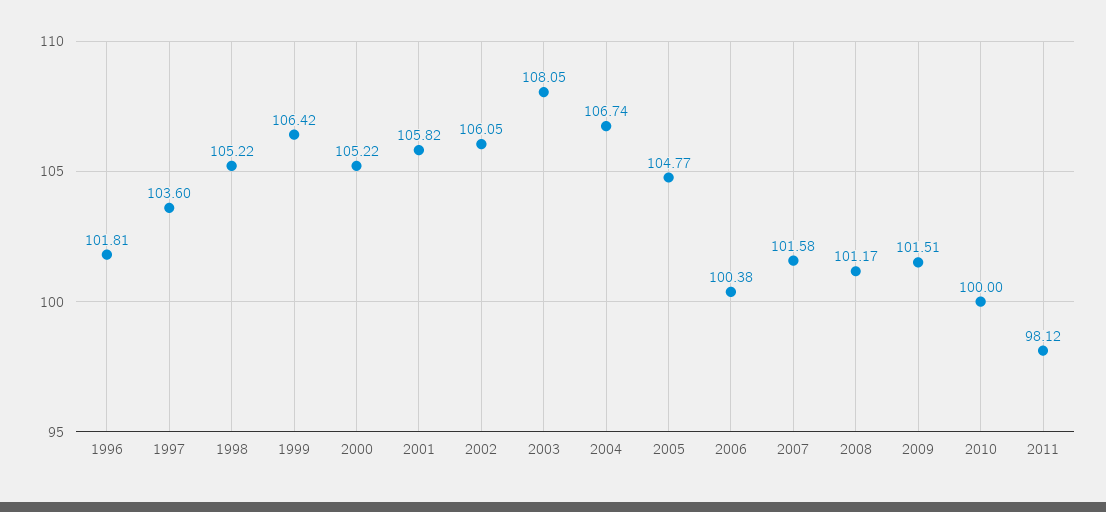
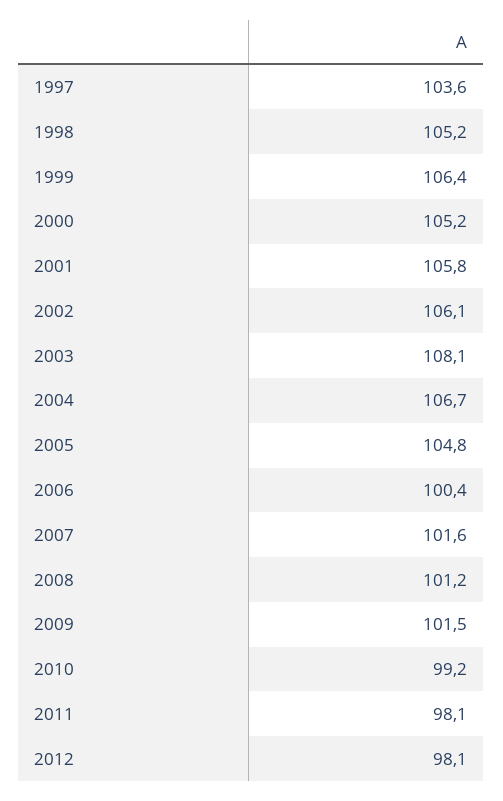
1996: 101.81 -> none
2010: 100 -> 99.2
2012: none -> 98.1

